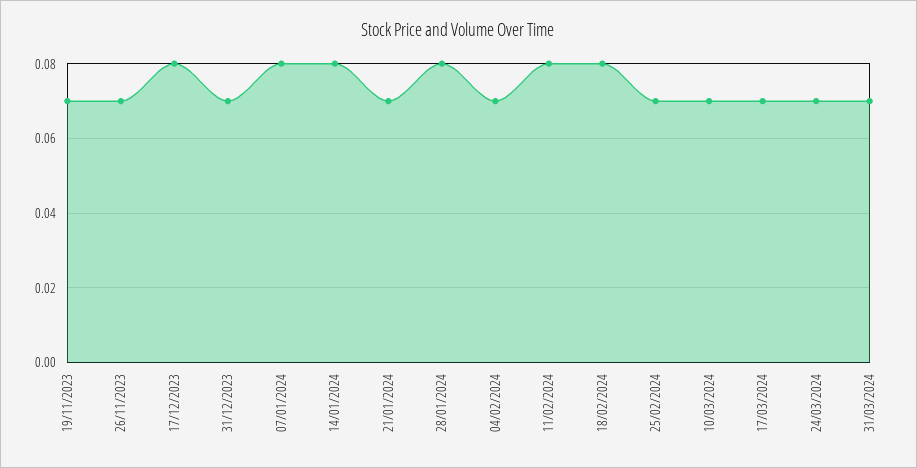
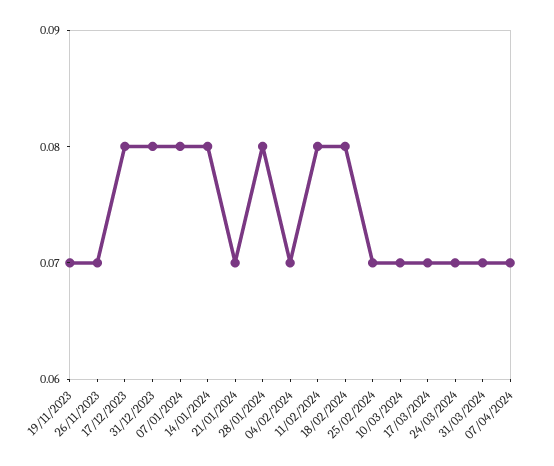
31/12/2023: 0.07 -> 0.08
07/04/2024: none -> 0.07

